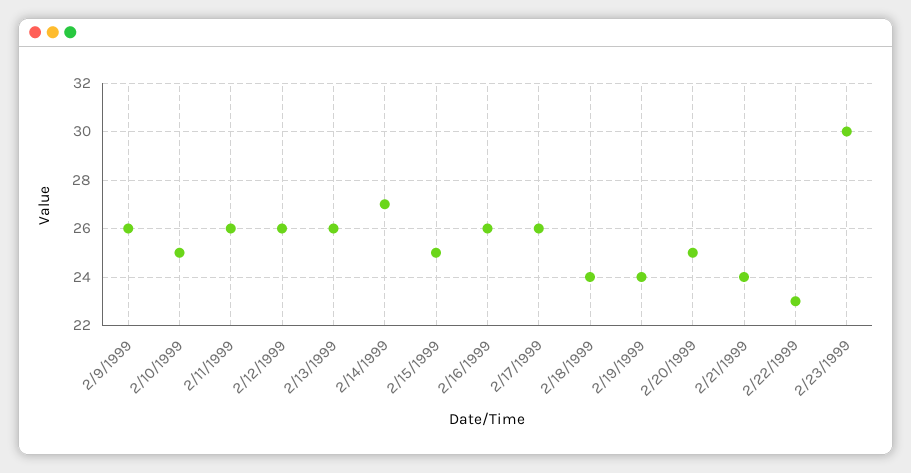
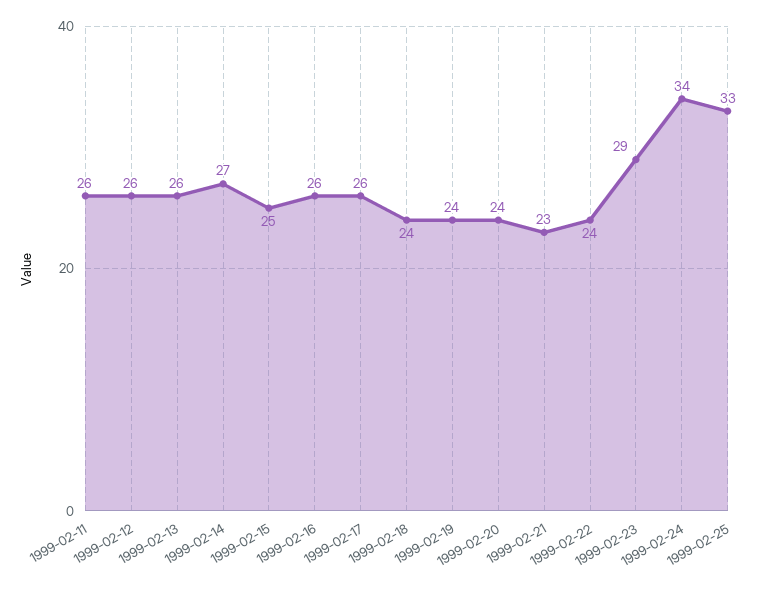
2/9/1999: 26 -> none
2/10/1999: 25 -> none
2/20/1999: 25 -> 24
2/21/1999: 24 -> 23
2/22/1999: 23 -> 24
2/23/1999: 30 -> 29
1999-02-24: none -> 34
1999-02-25: none -> 33

